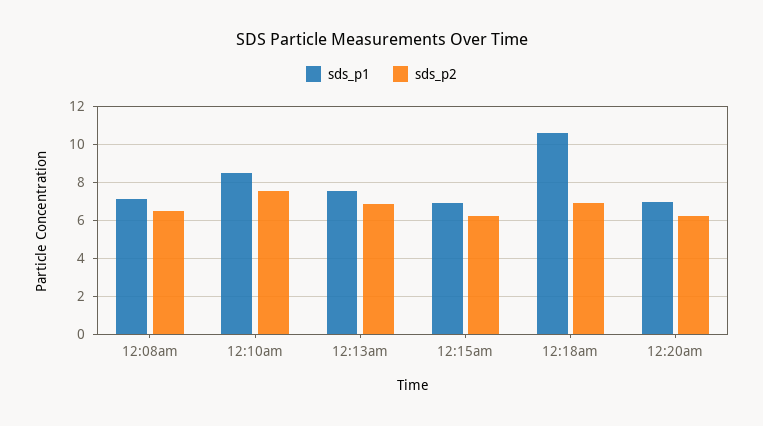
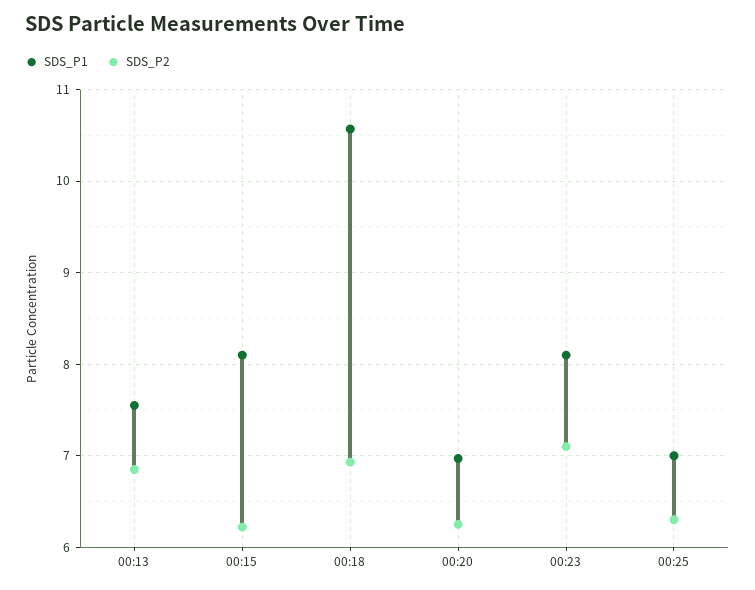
sds_p1, 12:08am: 7 -> none
sds_p2, 12:08am: 6.5 -> none
sds_p1, 12:10am: 8.5 -> none
sds_p2, 12:10am: 7.5 -> none
sds_p1, 12:15am: 7 -> 8.1
sds_p1, 00:23: none -> 8.1
sds_p2, 00:23: none -> 7.1
sds_p1, 00:25: none -> 7
sds_p2, 00:25: none -> 6.3

